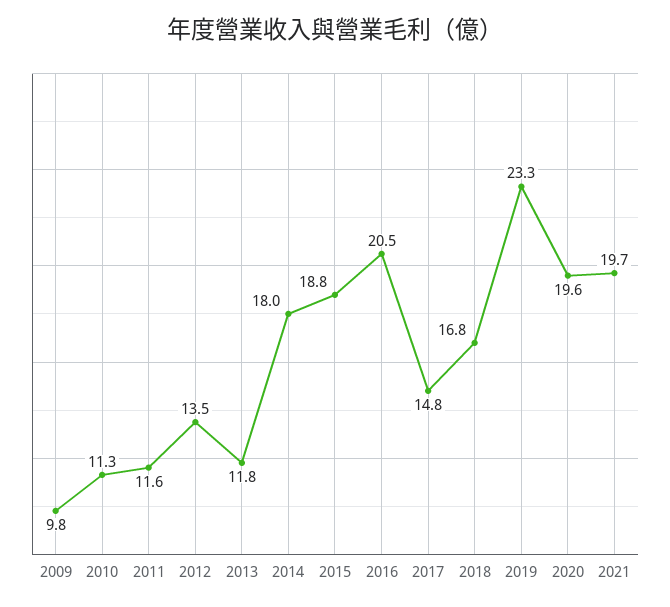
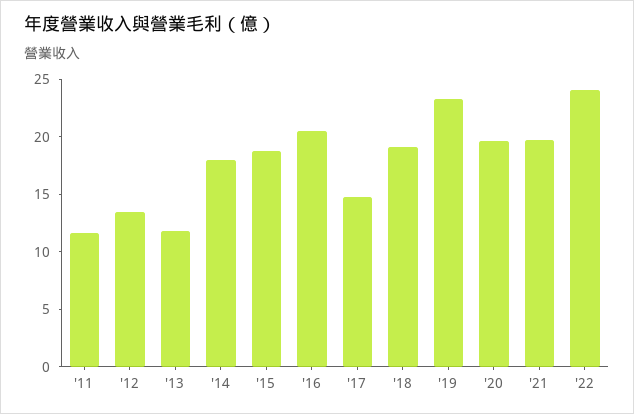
2009: 9.8 -> none
2010: 11.3 -> none
2018: 16.8 -> 19
'22: none -> 24

